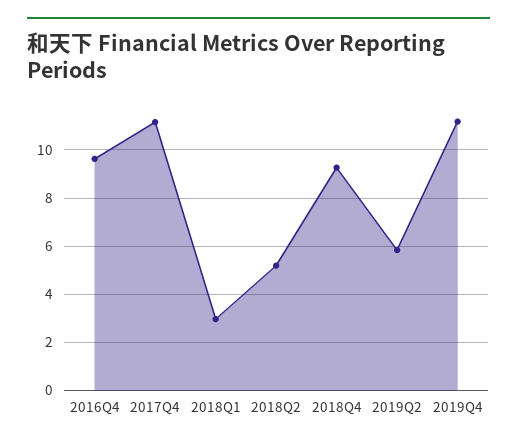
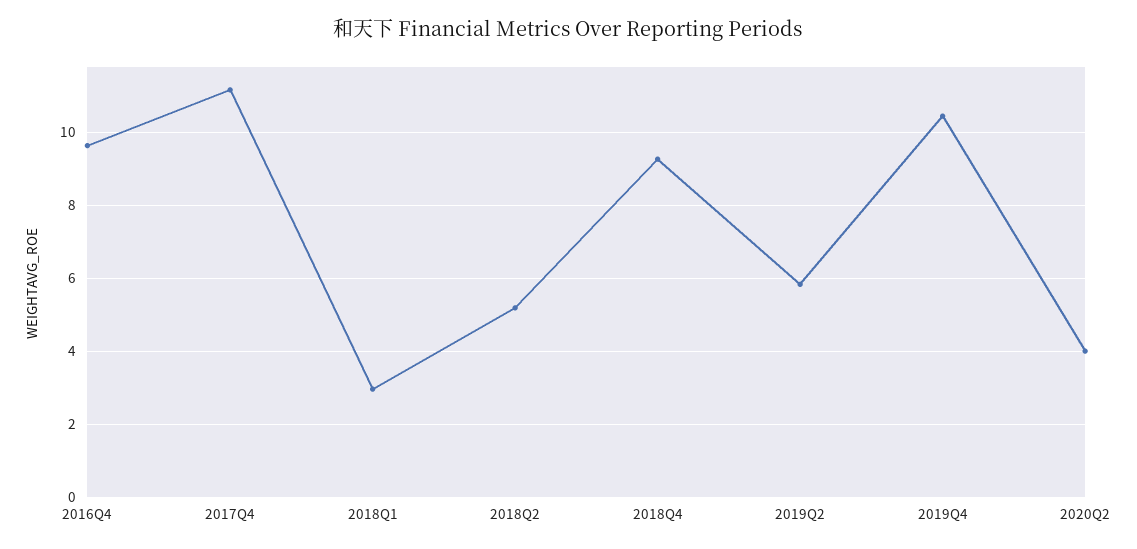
2019Q4: 11.25 -> 10.4
2020Q2: none -> 4

